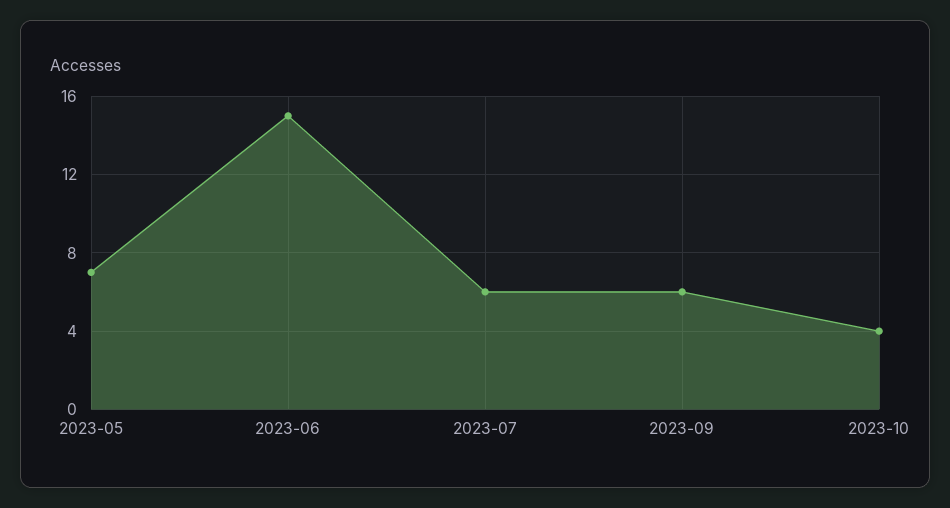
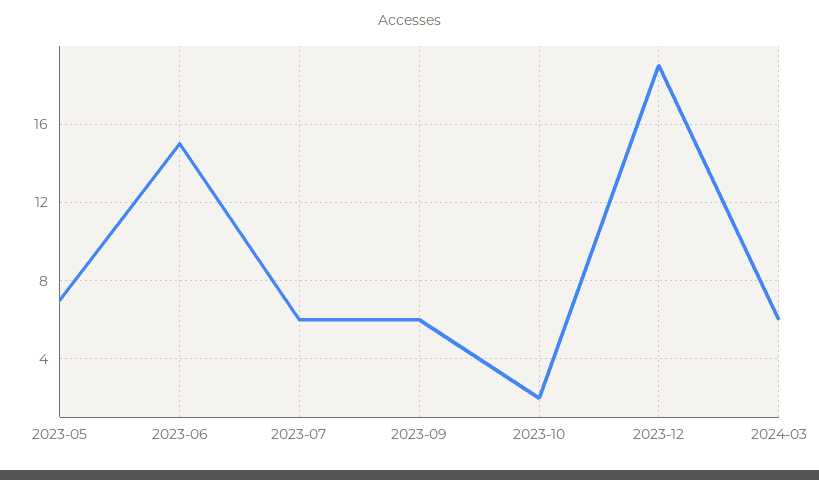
2023-10: 4 -> 2
2023-12: none -> 19
2024-03: none -> 6

